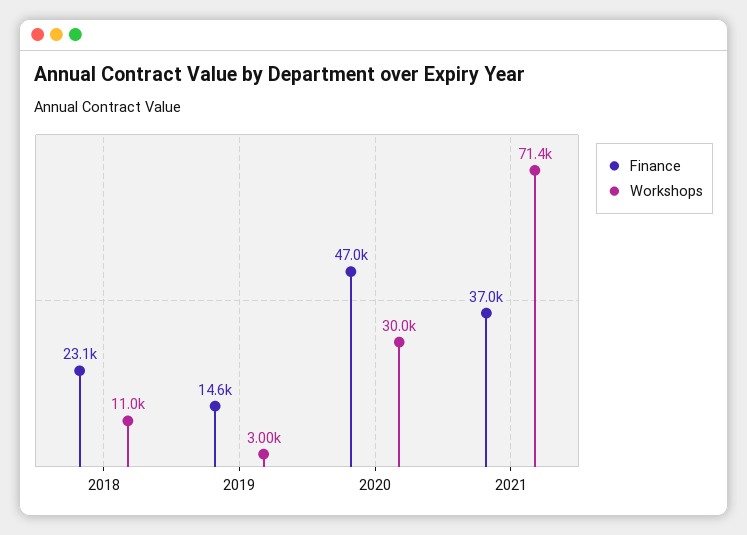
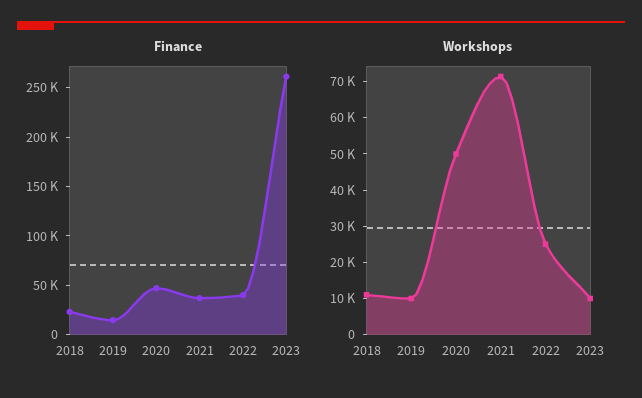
Workshops, 2019: 3000 -> 10000
Workshops, 2020: 30000 -> 50000
Finance, 2022: none -> 40000
Finance, 2023: none -> 260000
Workshops, 2022: none -> 25000
Workshops, 2023: none -> 10000

